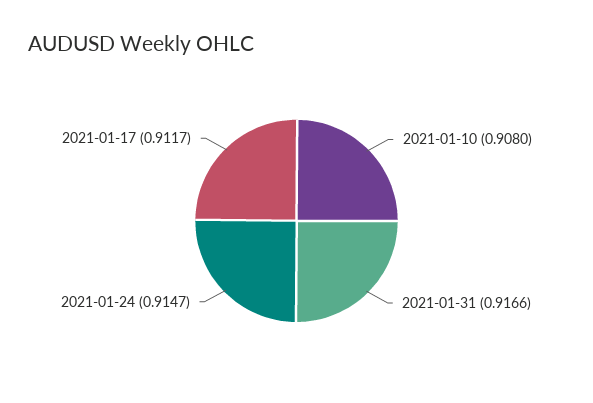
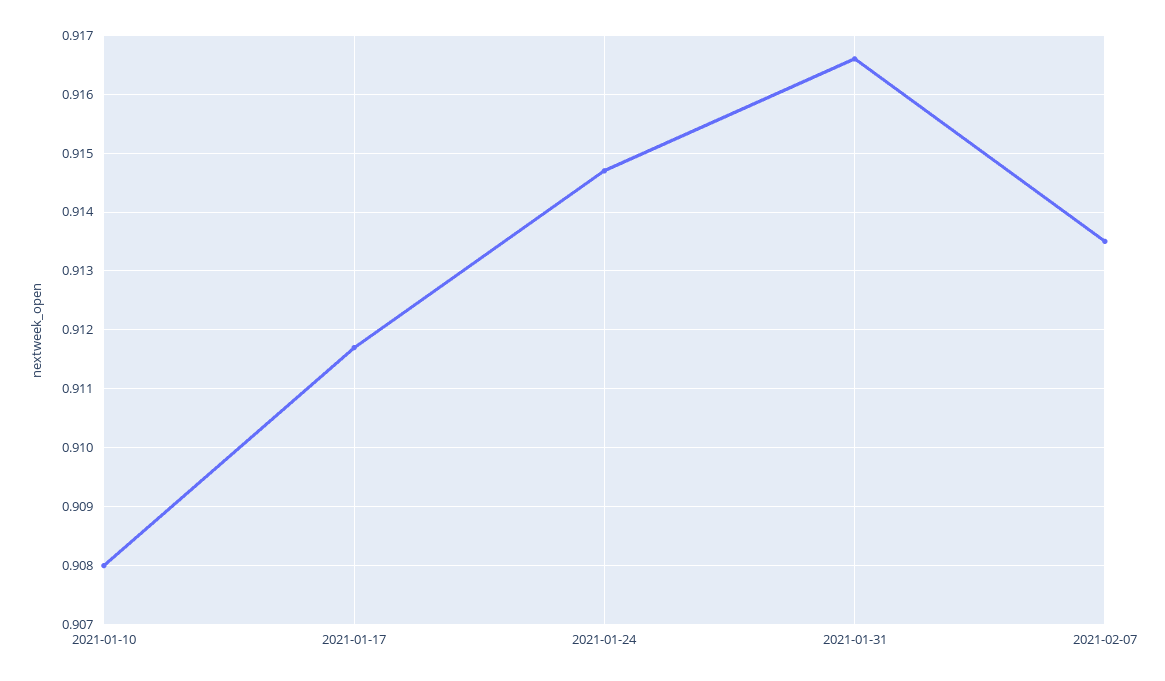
2021-02-07: none -> 0.9135

